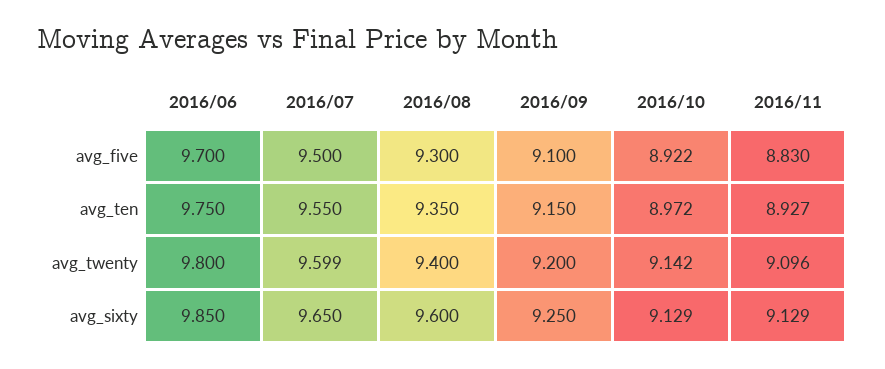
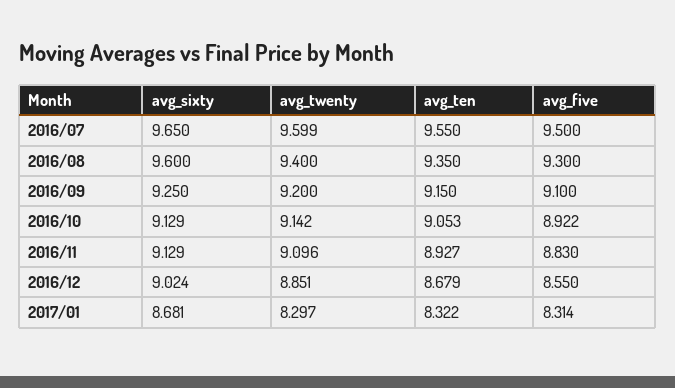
2016/06, avg_five: 9.7 -> none
2016/06, avg_ten: 9.75 -> none
2016/10, avg_ten: 8.972 -> 9.053
2016/06, avg_twenty: 9.8 -> none
2016/06, avg_sixty: 9.85 -> none
2016/12, avg_sixty: none -> 9.024
2016/12, avg_twenty: none -> 8.851
2016/12, avg_ten: none -> 8.679
2016/12, avg_five: none -> 8.55
2017/01, avg_sixty: none -> 8.681
2017/01, avg_twenty: none -> 8.297
2017/01, avg_ten: none -> 8.322
2017/01, avg_five: none -> 8.314

